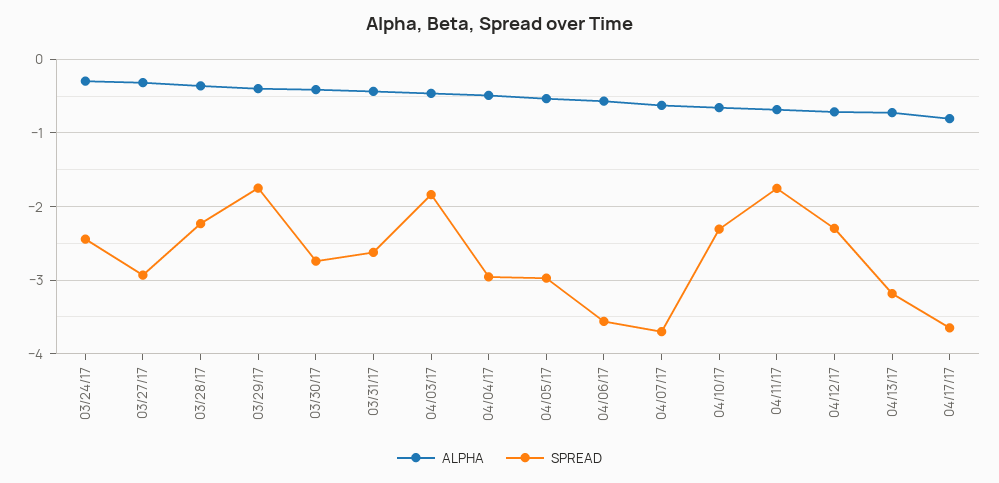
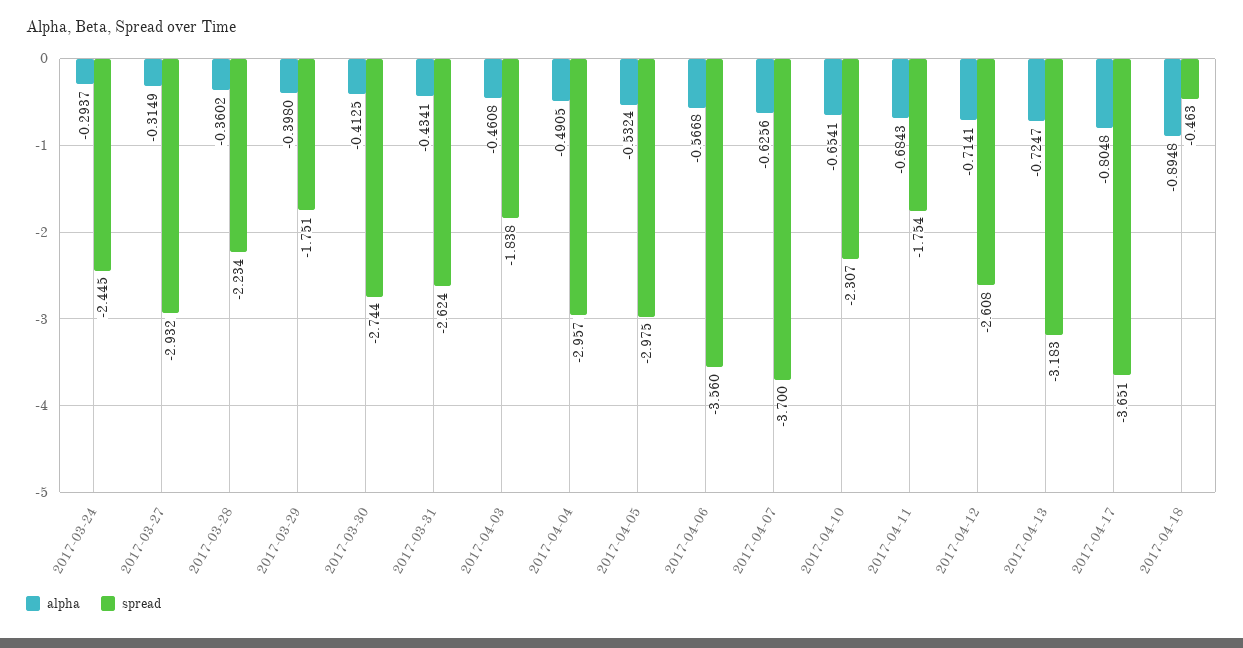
SPREAD, 04/12/17: -2.3 -> -2.608
ALPHA, 2017-04-18: none -> -0.8948
SPREAD, 2017-04-18: none -> -0.463

